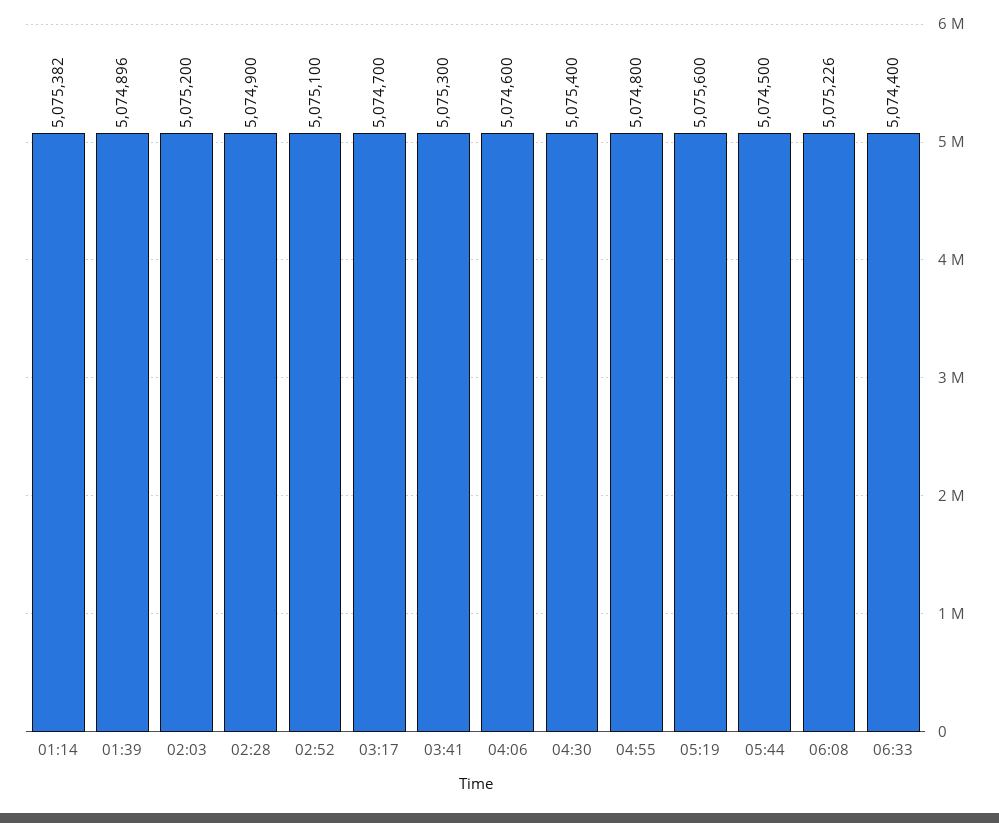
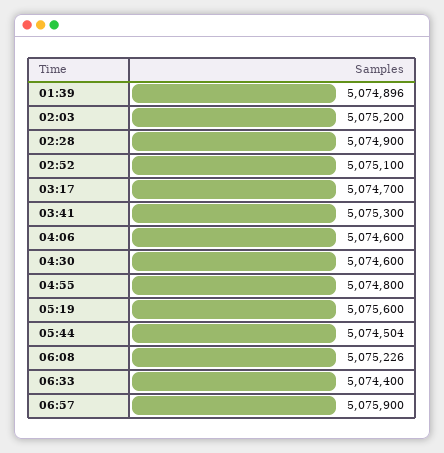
01:14: 5075382 -> none
04:30: 5075400 -> 5074600
05:44: 5074500 -> 5074504
06:57: none -> 5075900

